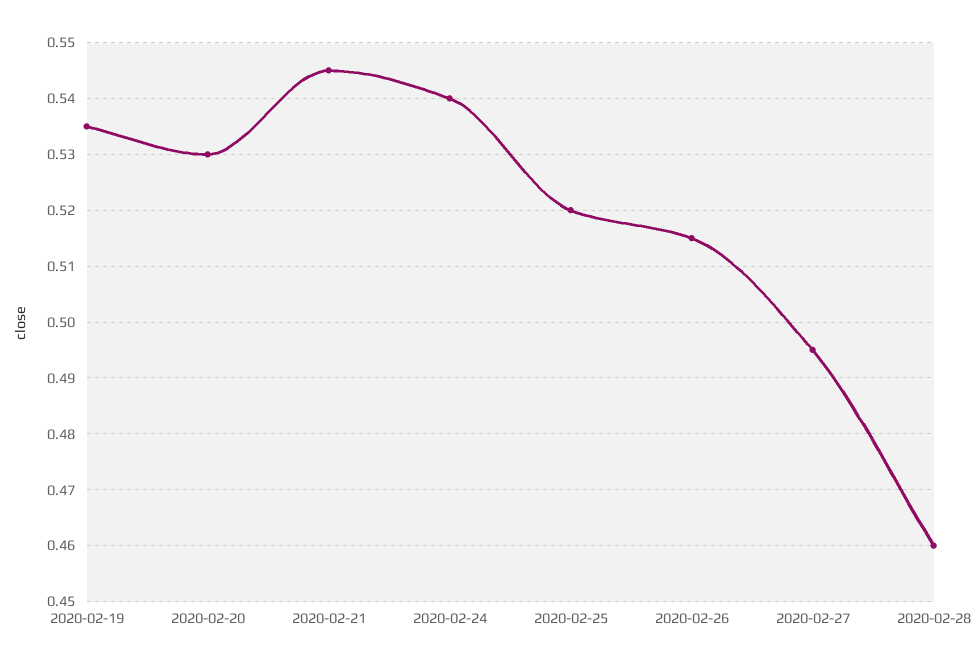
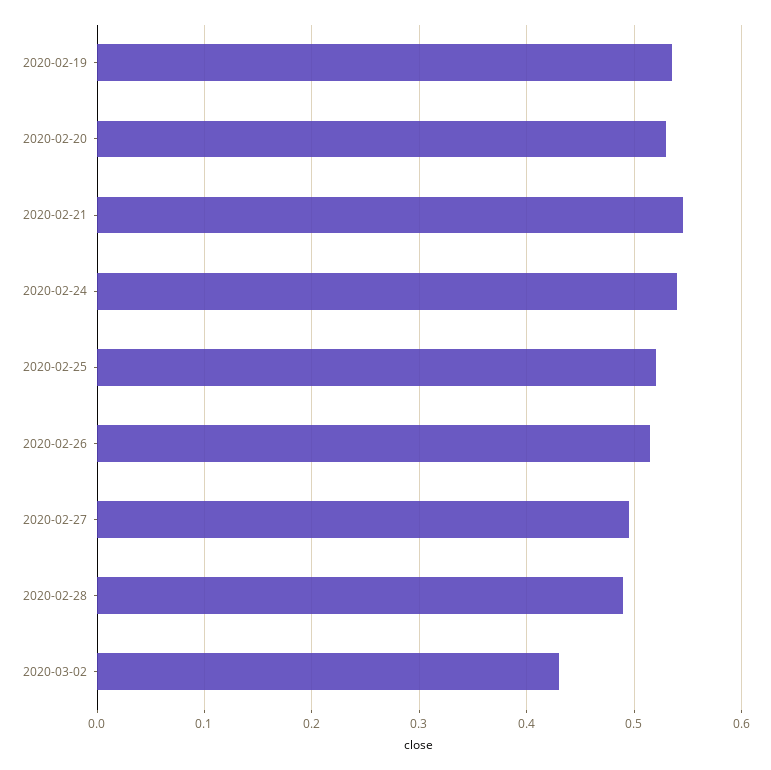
2020-02-28: 0.46 -> 0.49
2020-03-02: none -> 0.43

